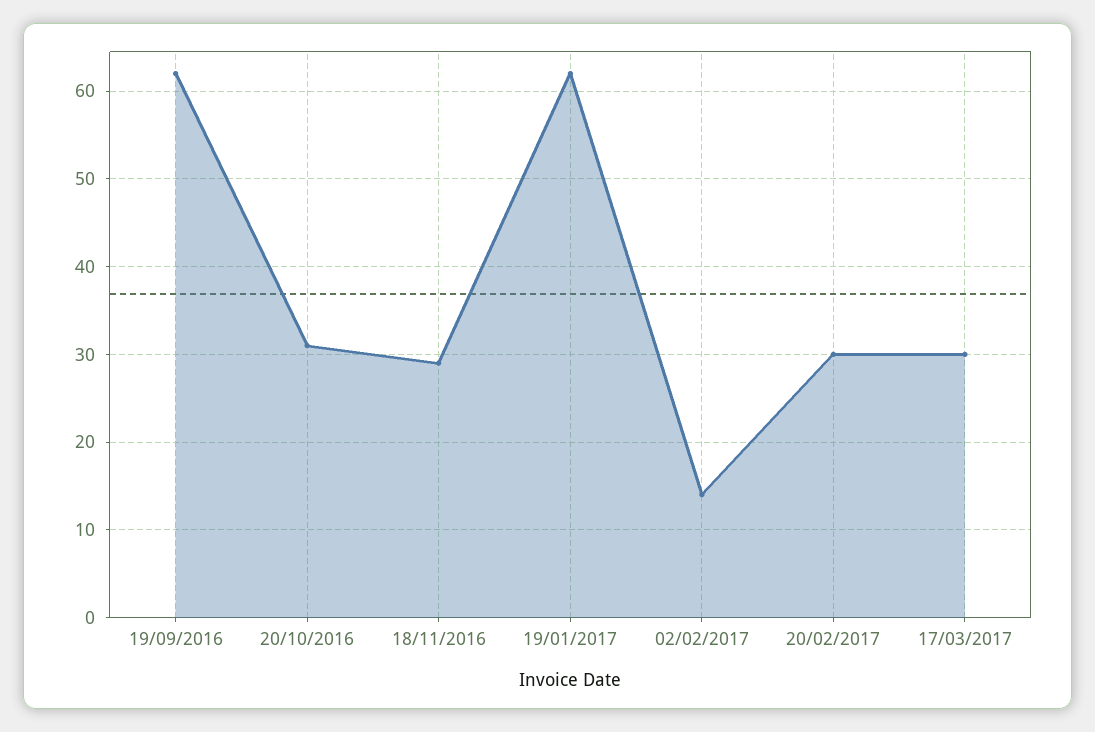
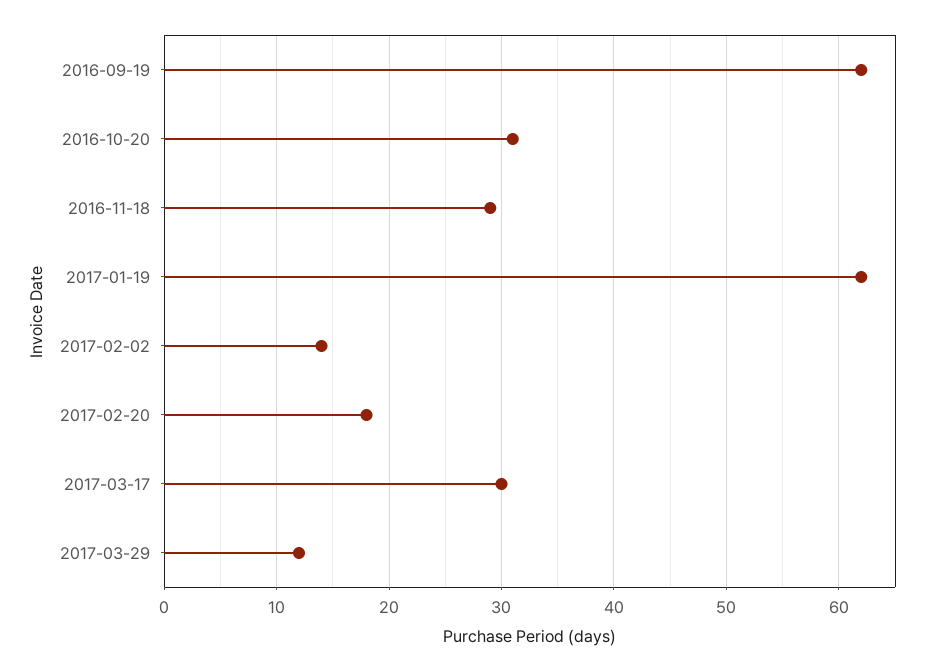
20/02/2017: 30 -> 18
2017-03-29: none -> 12

